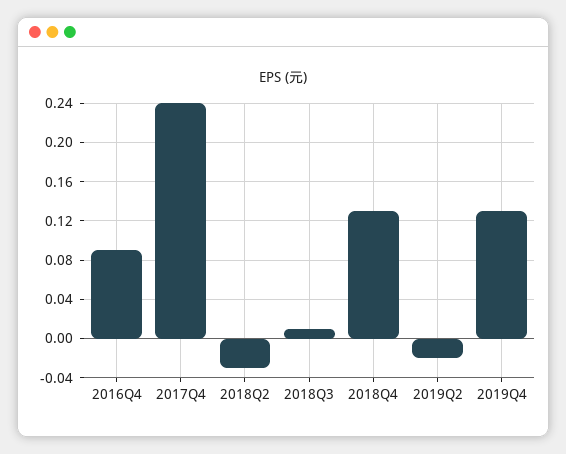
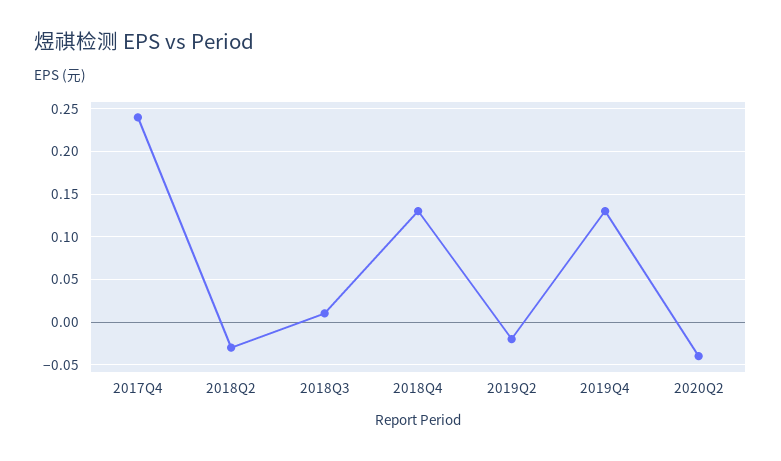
2016Q4: 0.09 -> none
2020Q2: none -> -0.04

